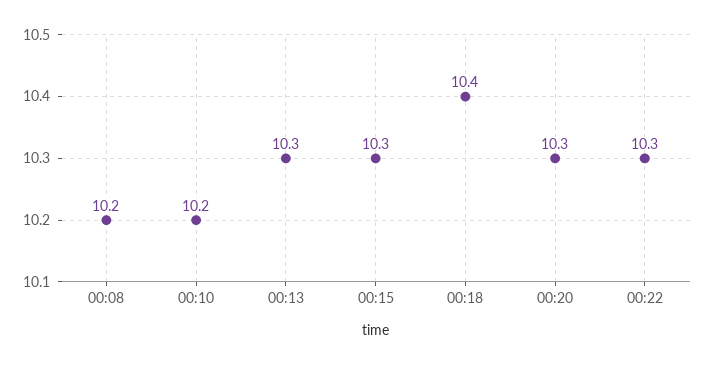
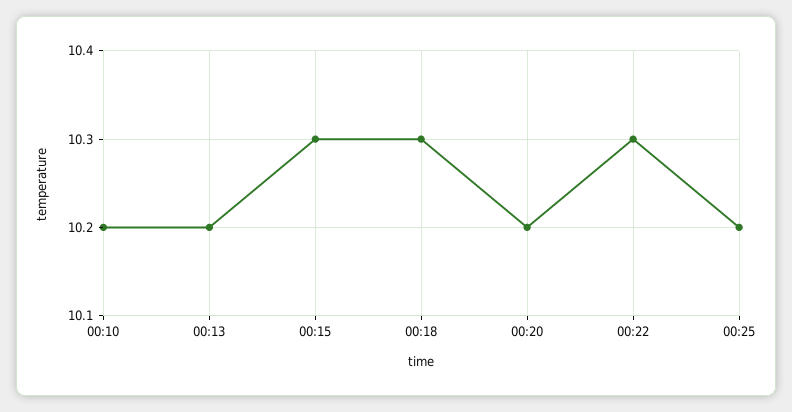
00:08: 10.2 -> none
00:13: 10.3 -> 10.2
00:18: 10.4 -> 10.3
00:20: 10.3 -> 10.2
00:25: none -> 10.2

